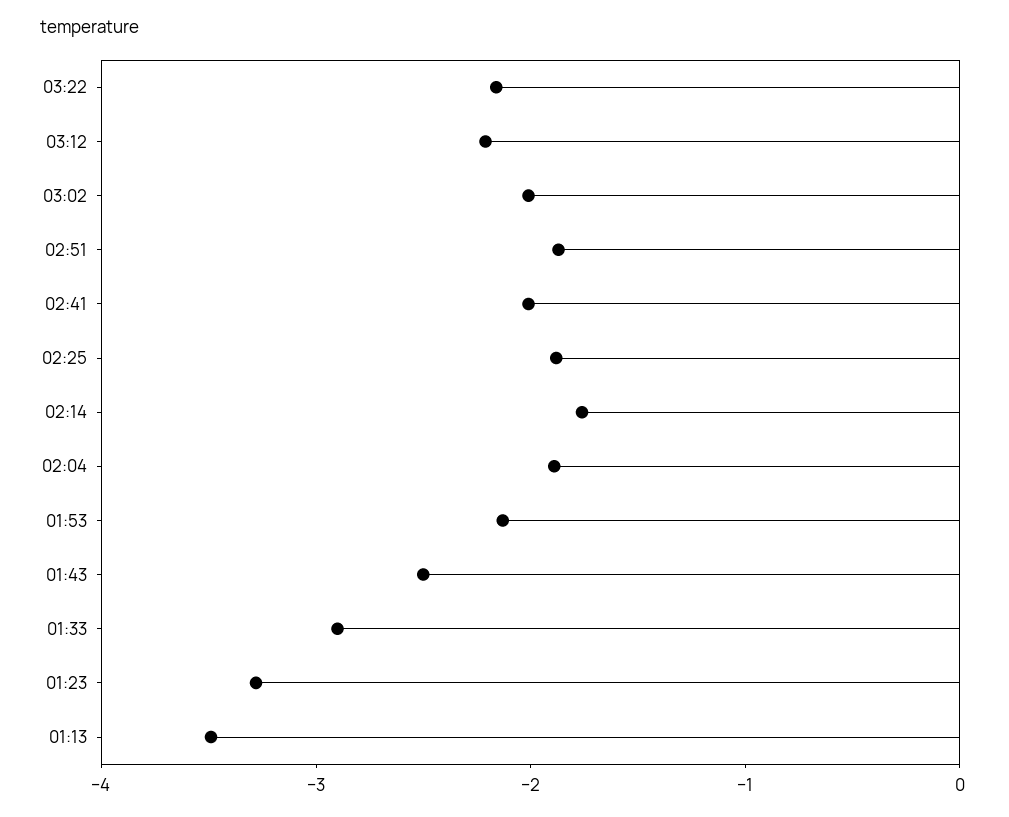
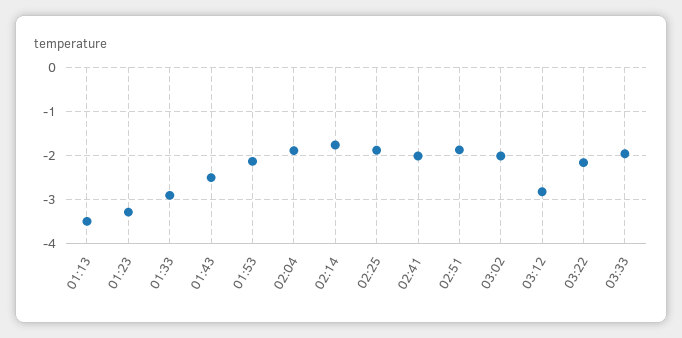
03:12: -2.2 -> -2.8
03:33: none -> -2

